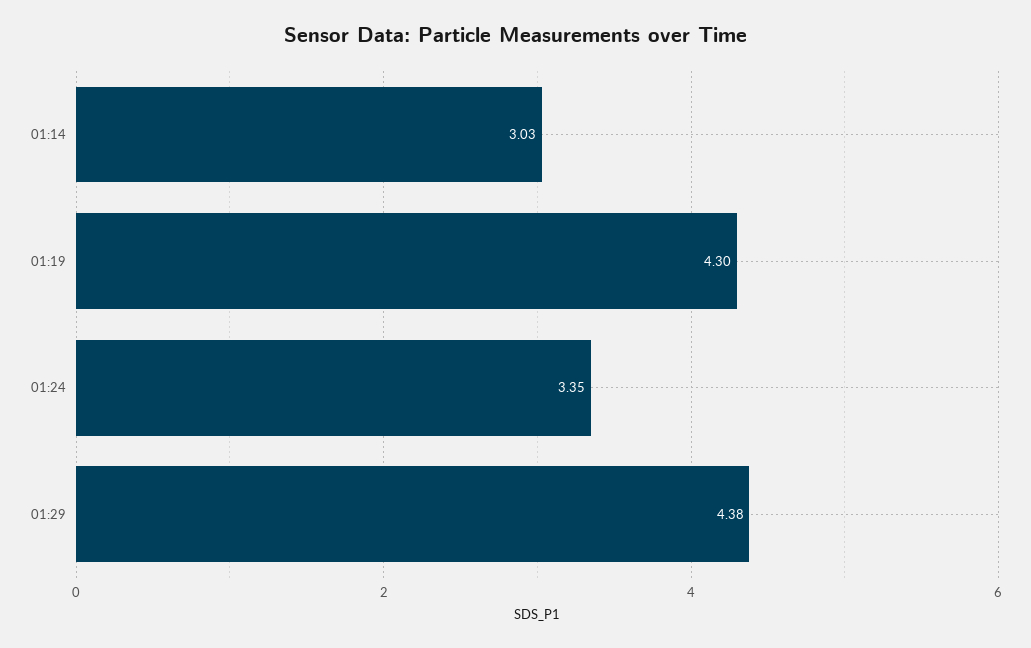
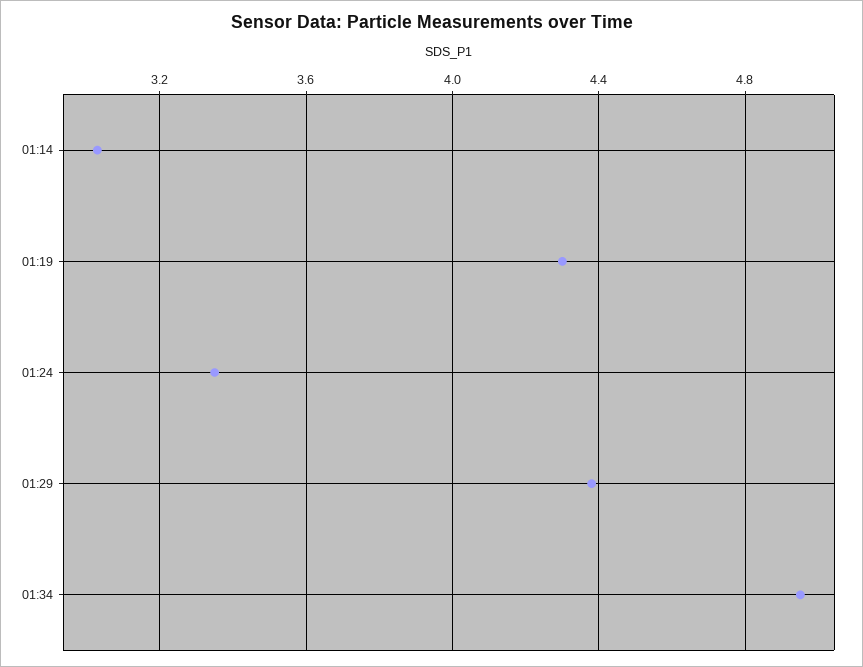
01:34: none -> 4.95

